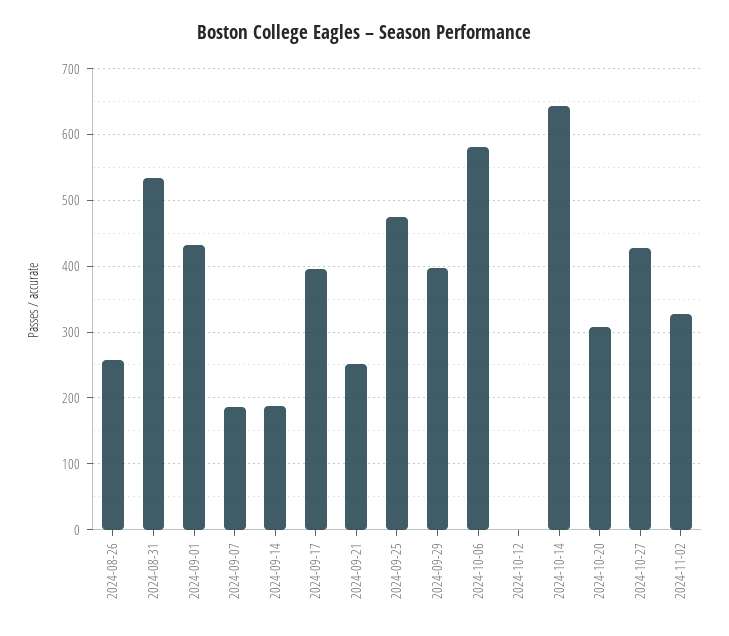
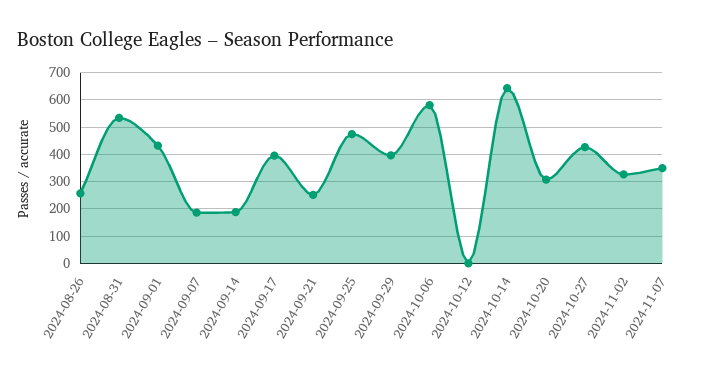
2024-11-07: none -> 350

